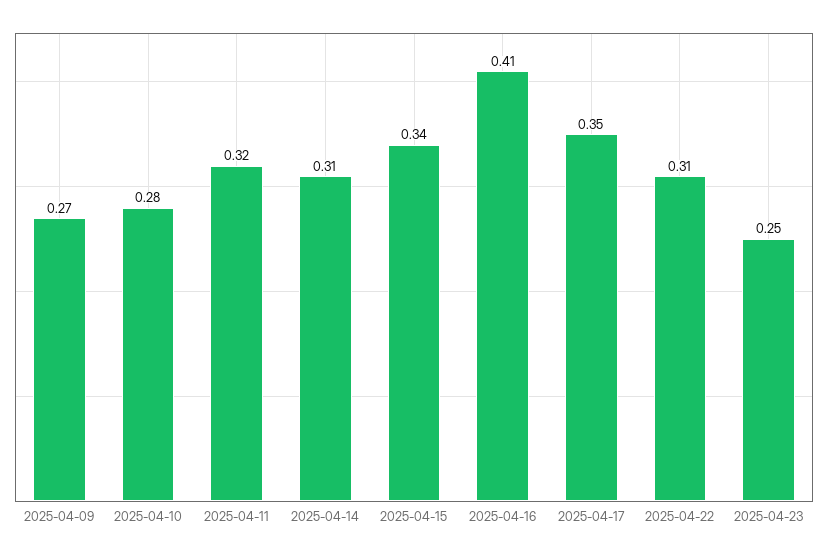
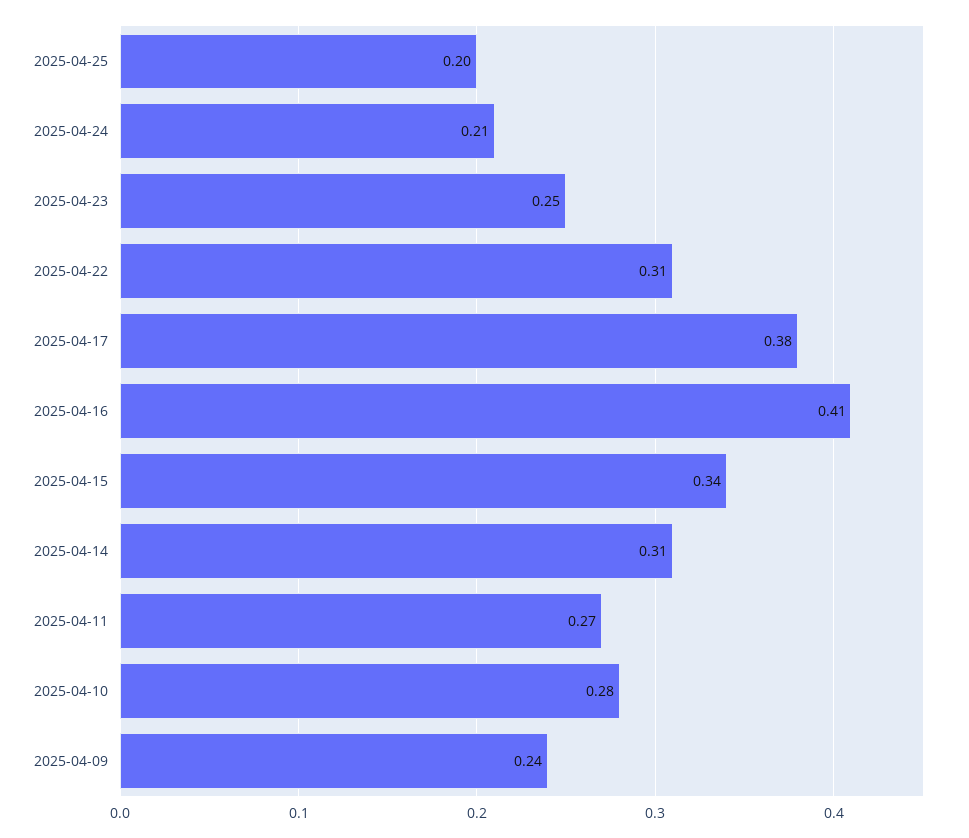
2025-04-09: 0.27 -> 0.24
2025-04-11: 0.32 -> 0.27
2025-04-17: 0.35 -> 0.38
2025-04-25: none -> 0.2
2025-04-24: none -> 0.21

